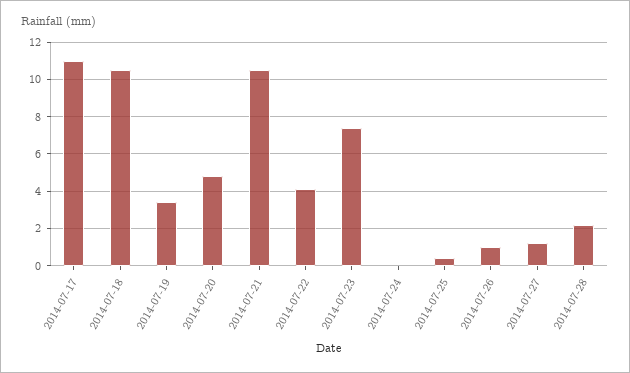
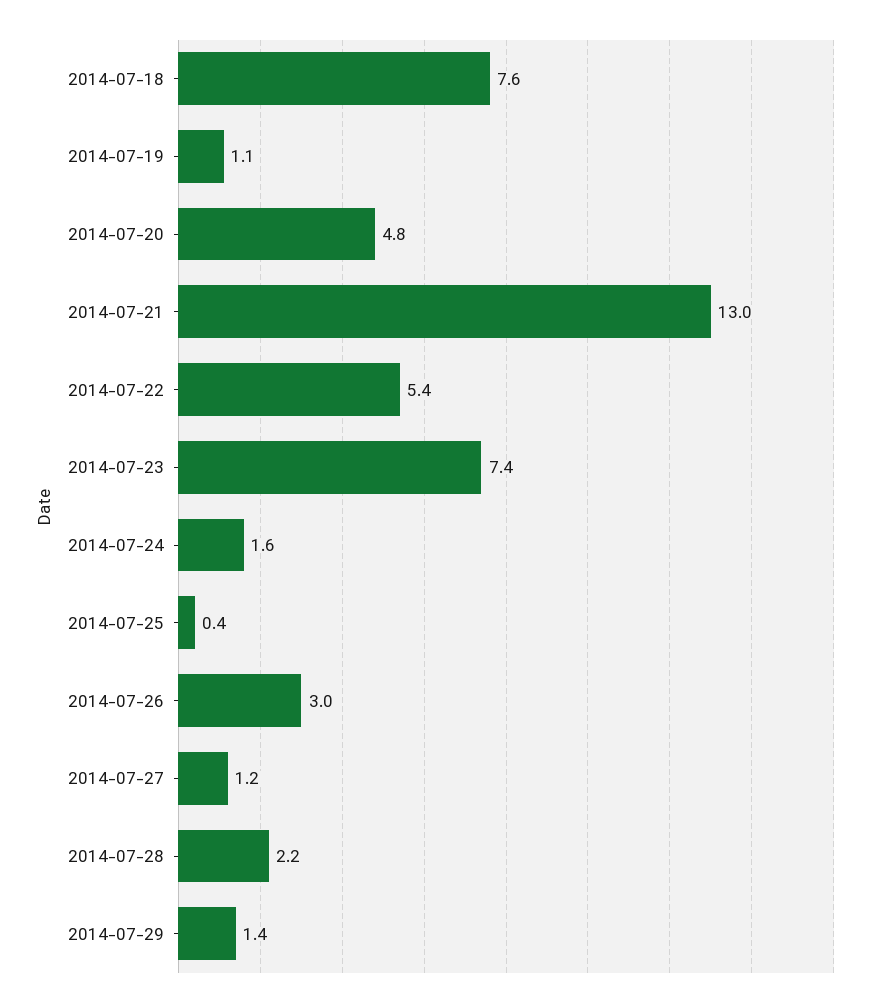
2014-07-17: 11 -> none
2014-07-18: 10.5 -> 7.6
2014-07-19: 3.5 -> 1.1
2014-07-21: 10.5 -> 13
2014-07-22: 4 -> 5.4
2014-07-24: 0 -> 1.6
2014-07-26: 1 -> 3
2014-07-29: none -> 1.4

